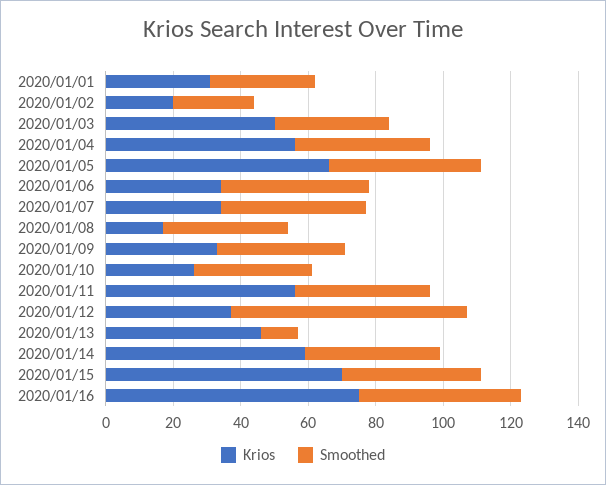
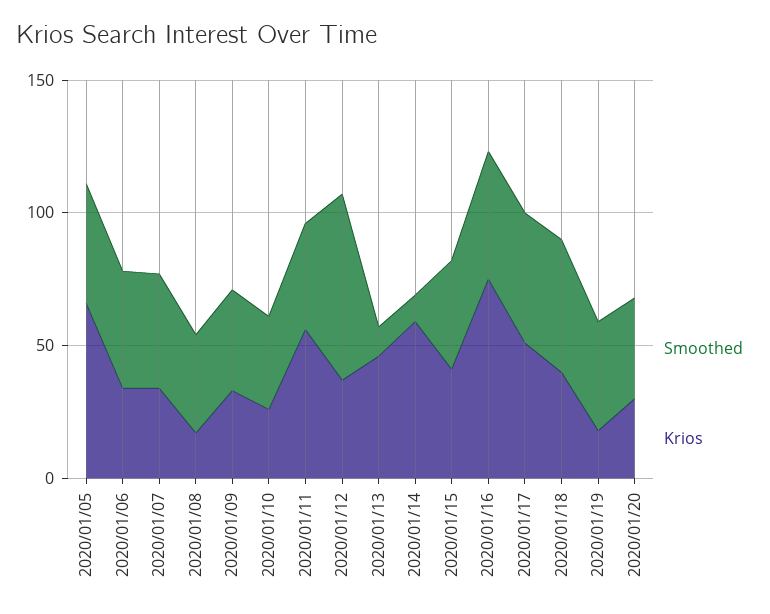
Krios, 2020/01/01: 30 -> none
Smoothed, 2020/01/01: 30 -> none
Krios, 2020/01/02: 20 -> none
Smoothed, 2020/01/02: 25 -> none
Krios, 2020/01/03: 50 -> none
Smoothed, 2020/01/03: 35 -> none
Krios, 2020/01/04: 55 -> none
Smoothed, 2020/01/04: 40 -> none
Smoothed, 2020/01/14: 40 -> 10
Krios, 2020/01/15: 70 -> 40
Smoothed, 2020/01/17: none -> 50
Krios, 2020/01/17: none -> 50
Smoothed, 2020/01/18: none -> 50
Krios, 2020/01/18: none -> 40
Smoothed, 2020/01/19: none -> 40
Krios, 2020/01/19: none -> 20
Smoothed, 2020/01/20: none -> 40
Krios, 2020/01/20: none -> 30

